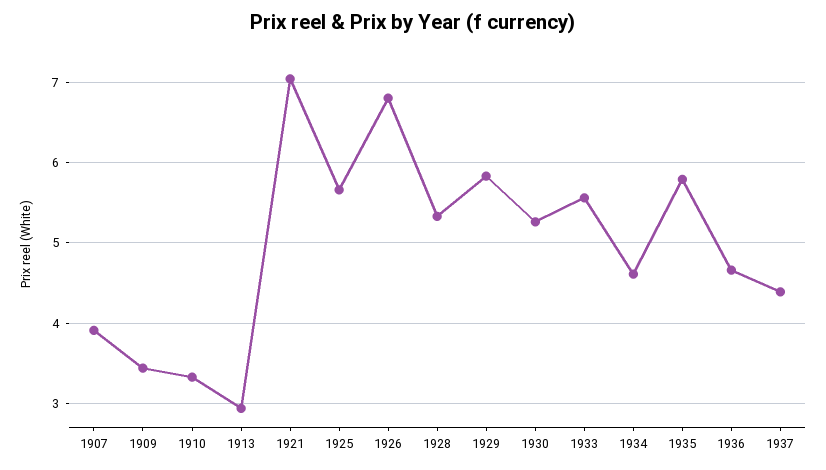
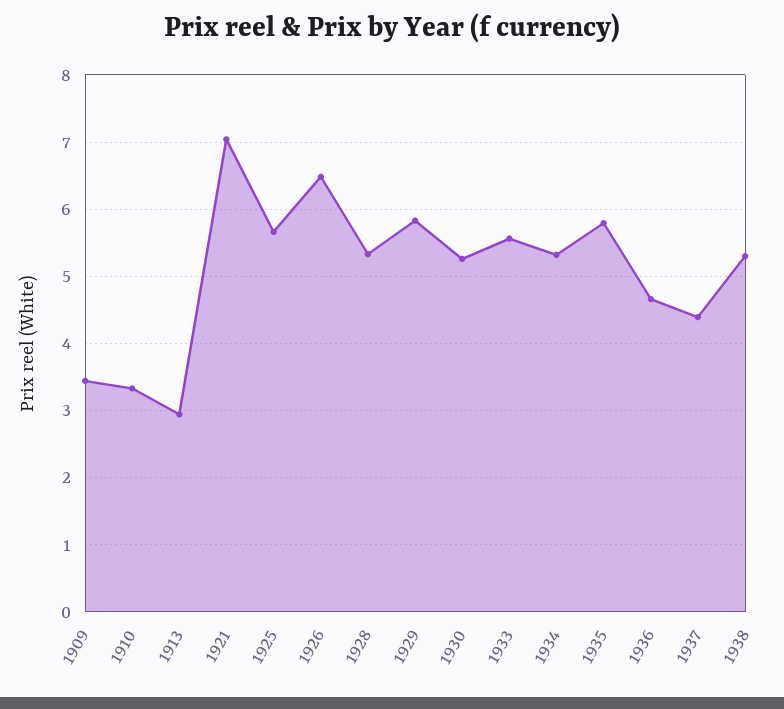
1907: 3.9 -> none
1926: 6.8 -> 6.5
1934: 4.6 -> 5.3
1938: none -> 5.3

